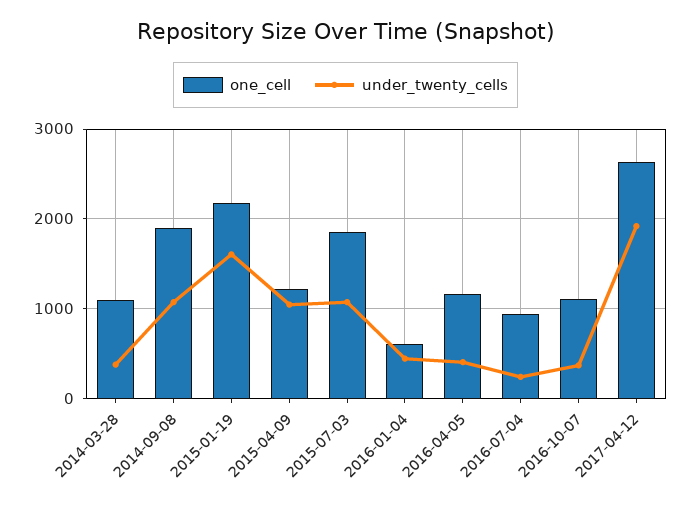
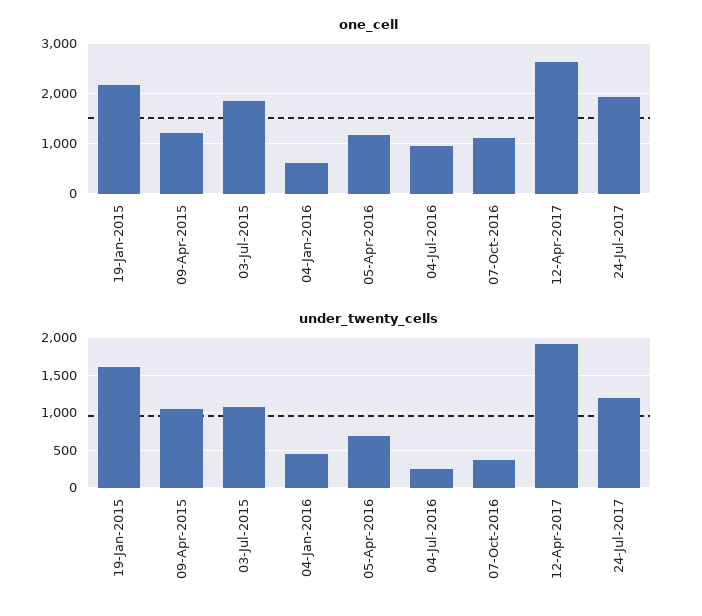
one_cell, 2014-03-28: 1100 -> none
under_twenty_cells, 2014-03-28: 400 -> none
one_cell, 2014-09-08: 1900 -> none
under_twenty_cells, 2014-09-08: 1100 -> none
under_twenty_cells, 2016-04-05: 400 -> 700
one_cell, 24-Jul-2017: none -> 2000
under_twenty_cells, 24-Jul-2017: none -> 1200

